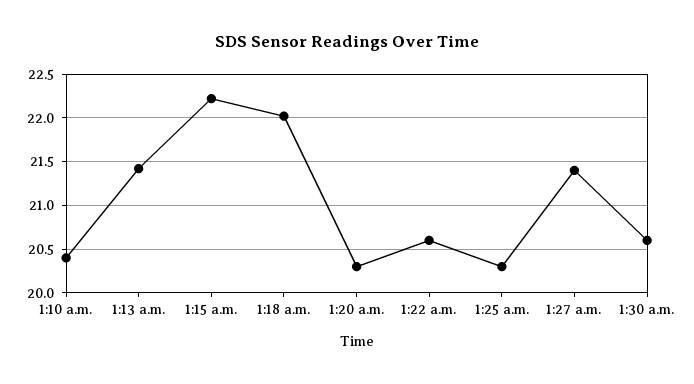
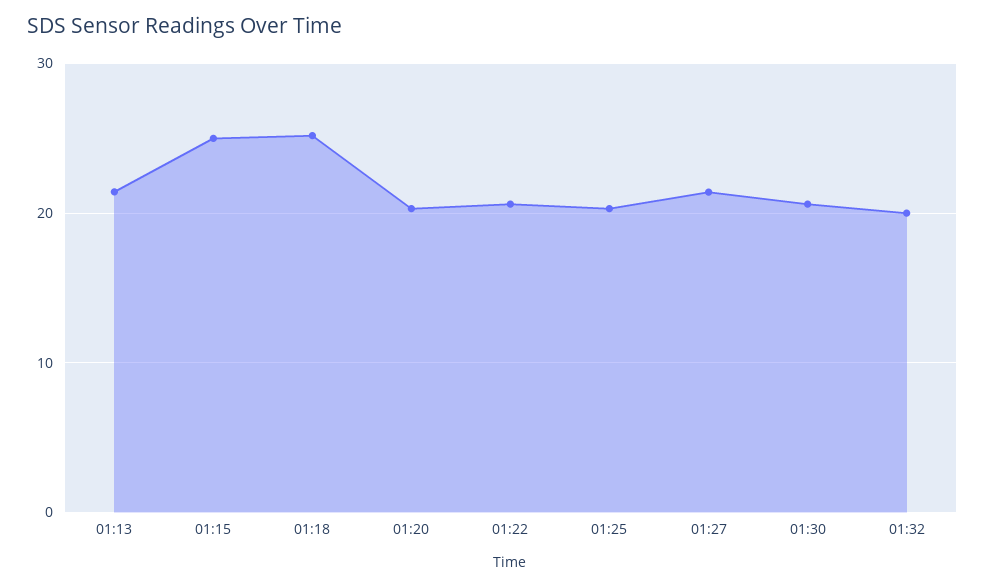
1:10 a.m.: 20.4 -> none
1:15 a.m.: 22.2 -> 25
1:18 a.m.: 22 -> 25
01:32: none -> 20

